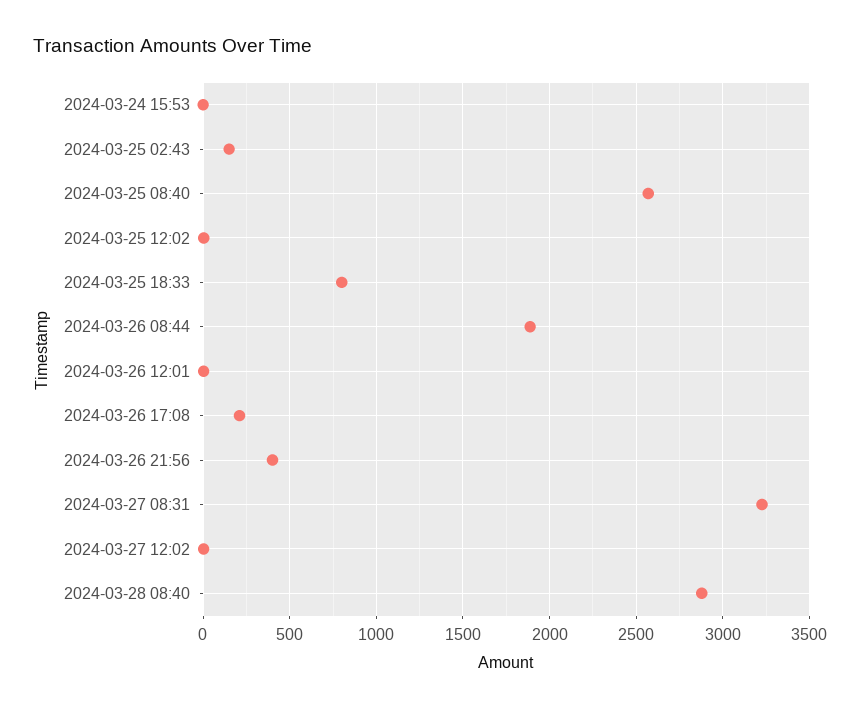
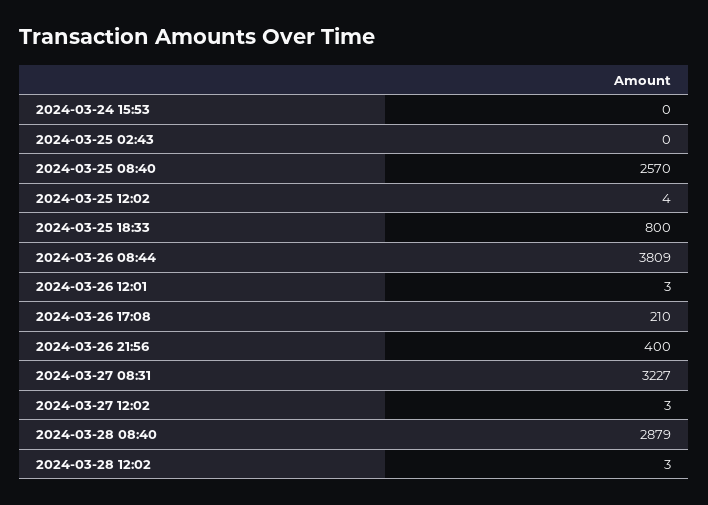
2024-03-25 02:43: 150 -> 0
2024-03-26 08:44: 1900 -> 3809
2024-03-28 12:02: none -> 3

